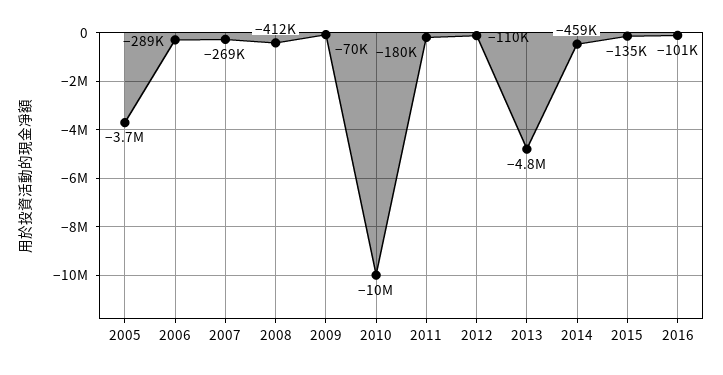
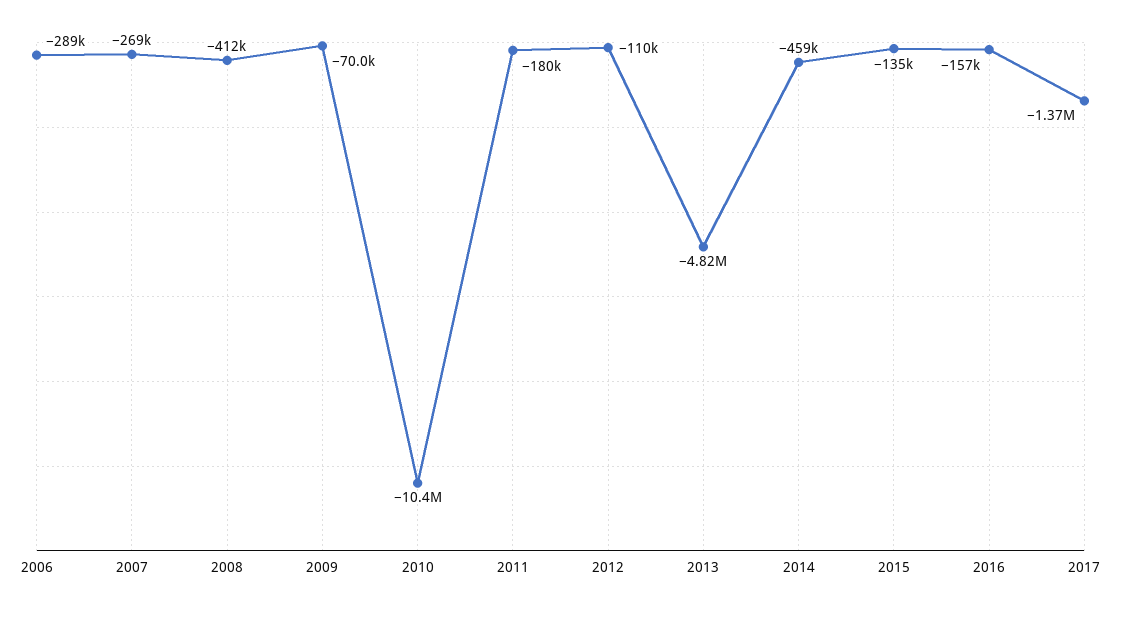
2005: -3700000 -> none
2016: -101000 -> -157000
2017: none -> -1370000

